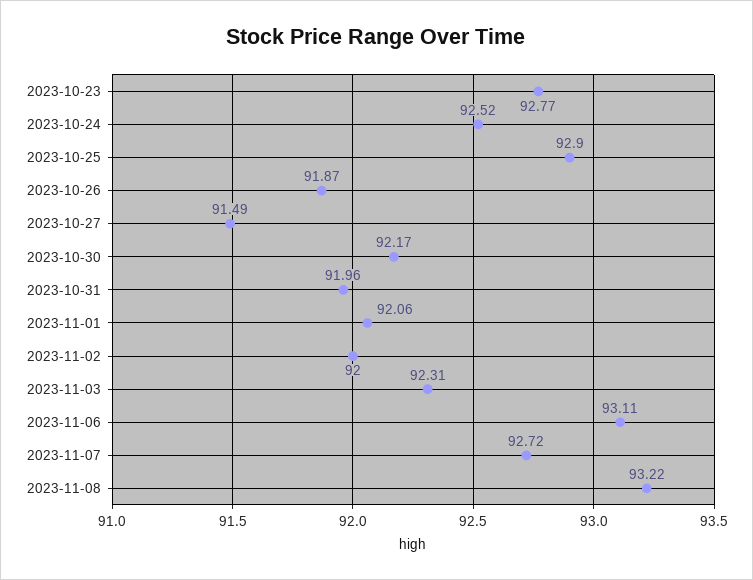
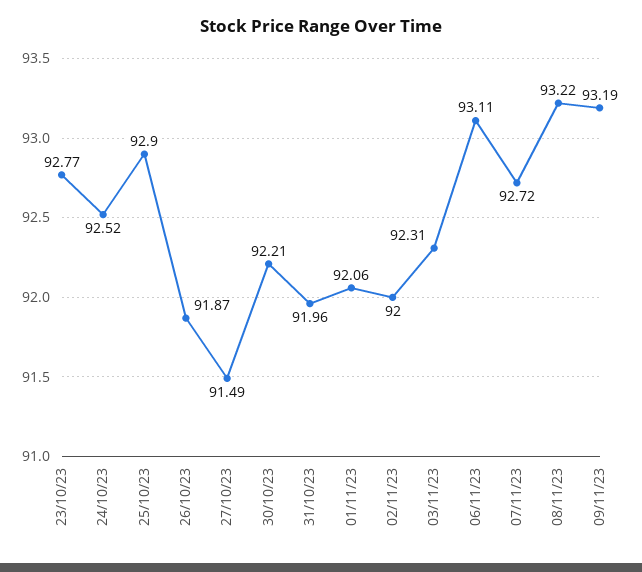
2023-10-30: 92.17 -> 92.21
09/11/23: none -> 93.19

